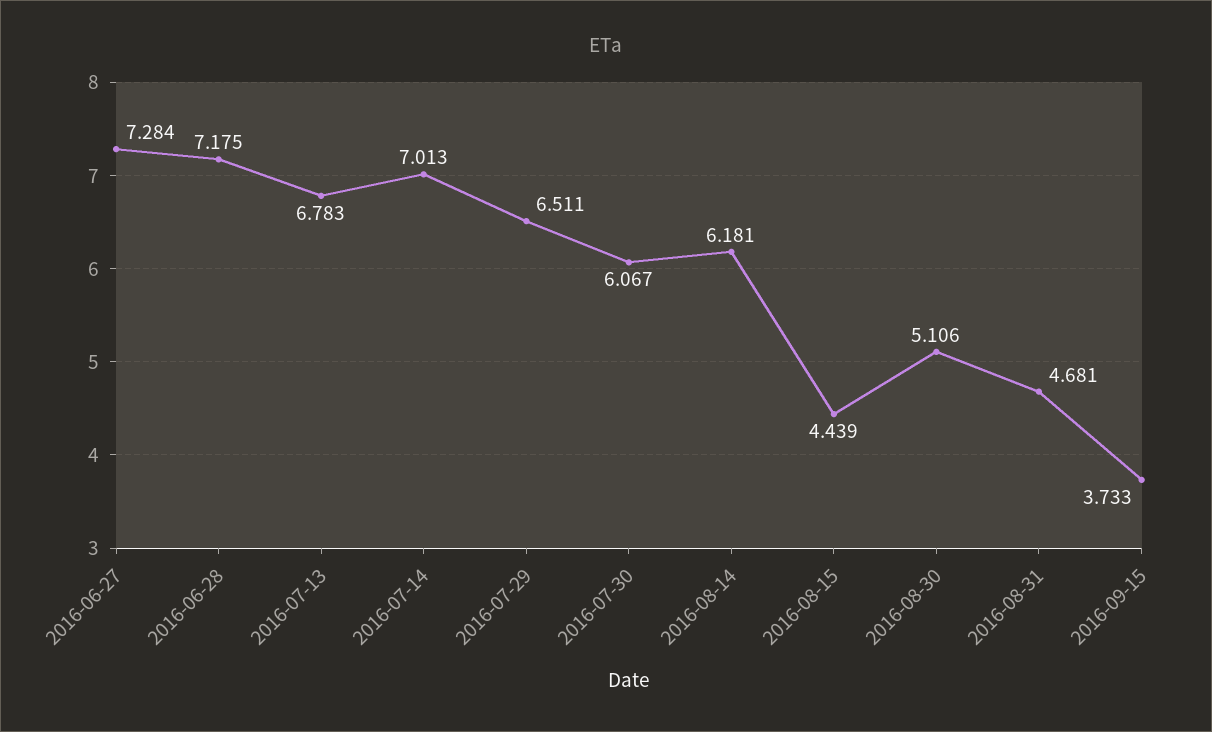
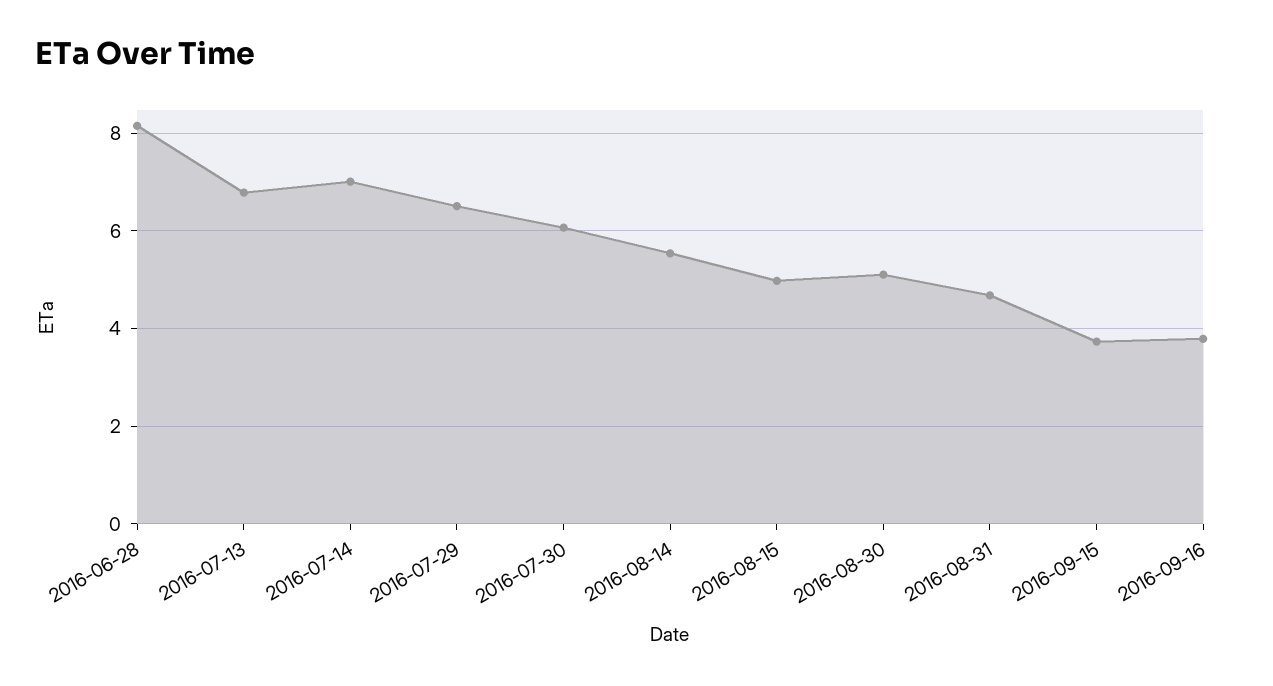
2016-06-27: 7.284 -> none
2016-06-28: 7.175 -> 8.2
2016-08-14: 6.181 -> 5.6
2016-08-15: 4.439 -> 5
2016-09-16: none -> 3.8

